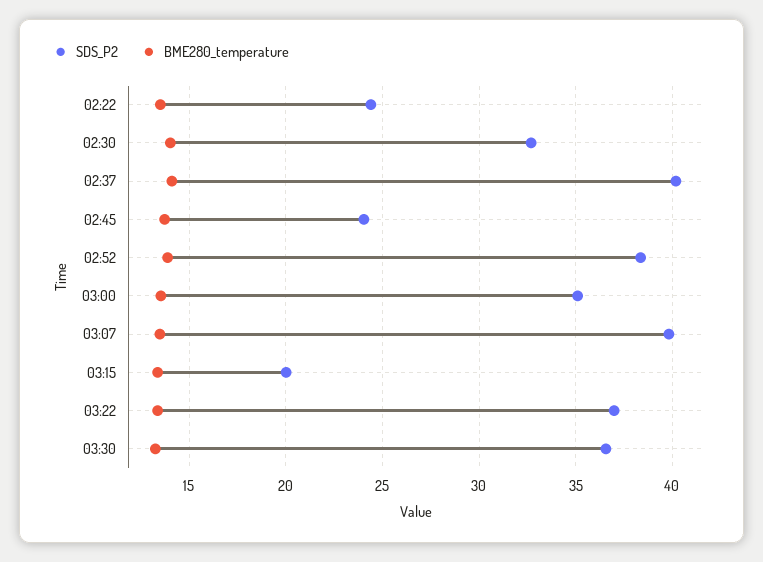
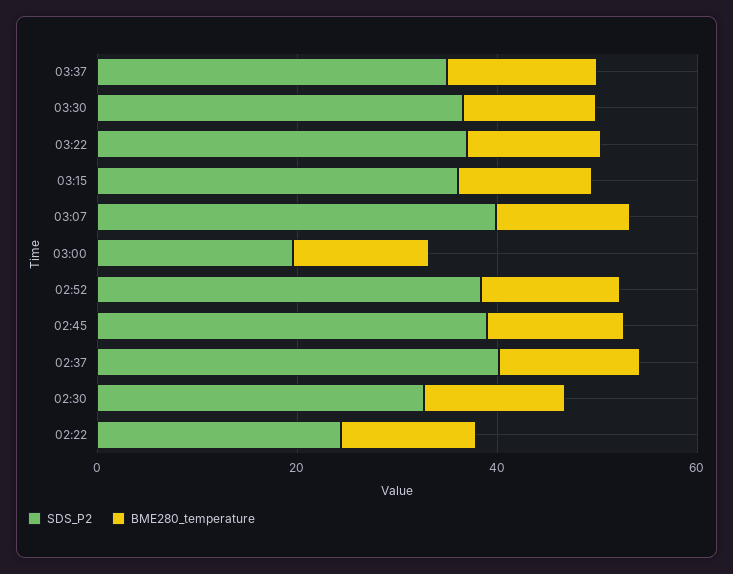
SDS_P2, 02:45: 24 -> 40
SDS_P2, 03:00: 35 -> 20
SDS_P2, 03:15: 20 -> 35
SDS_P2, 03:37: none -> 35
BME280_temperature, 03:37: none -> 15

